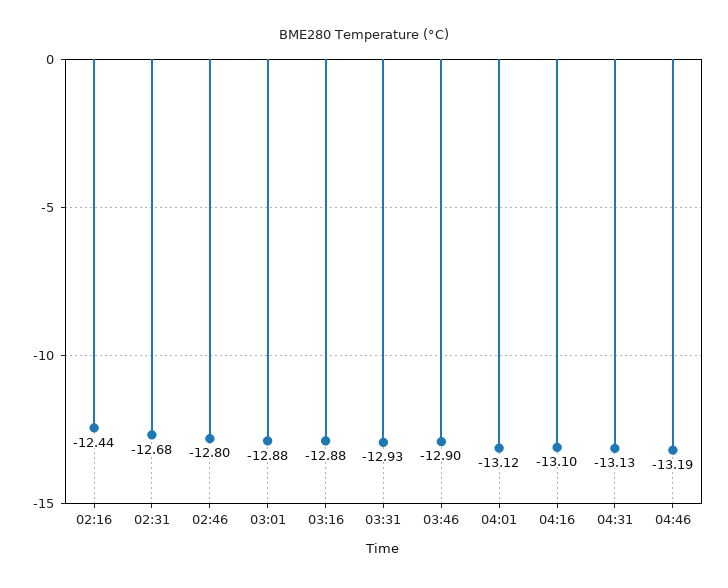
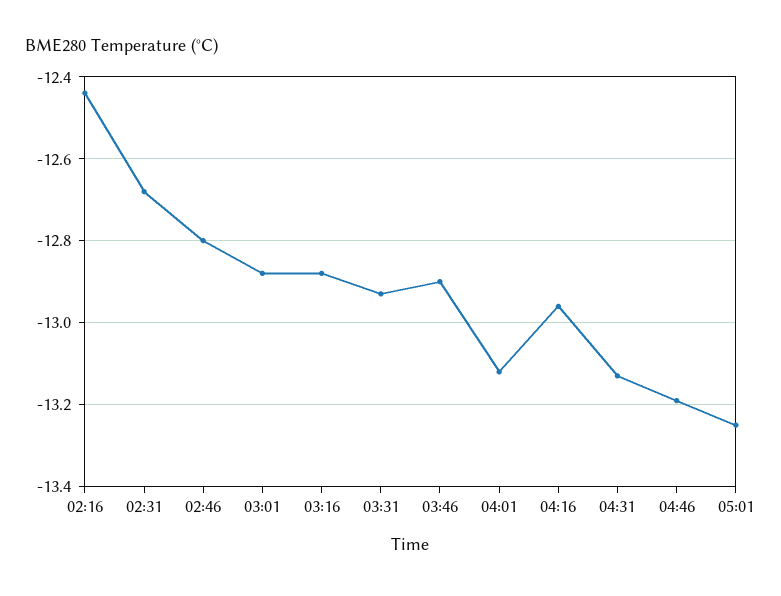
04:16: -13.1 -> -12.95
05:01: none -> -13.25

